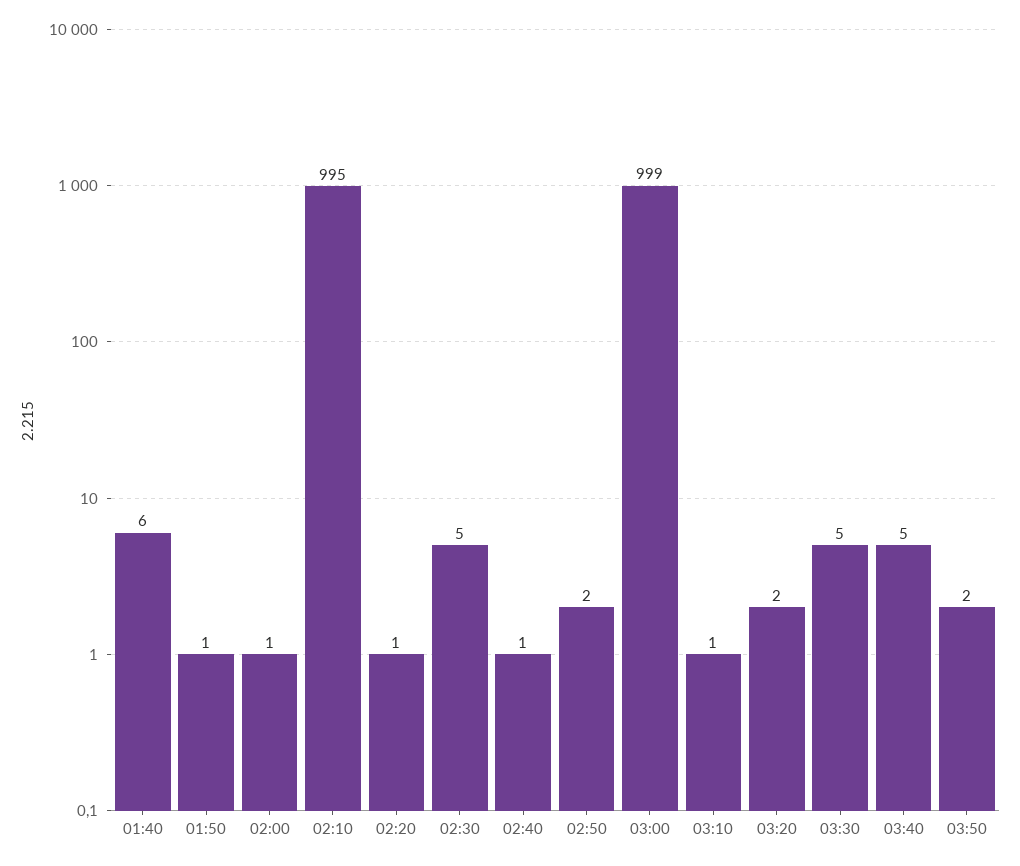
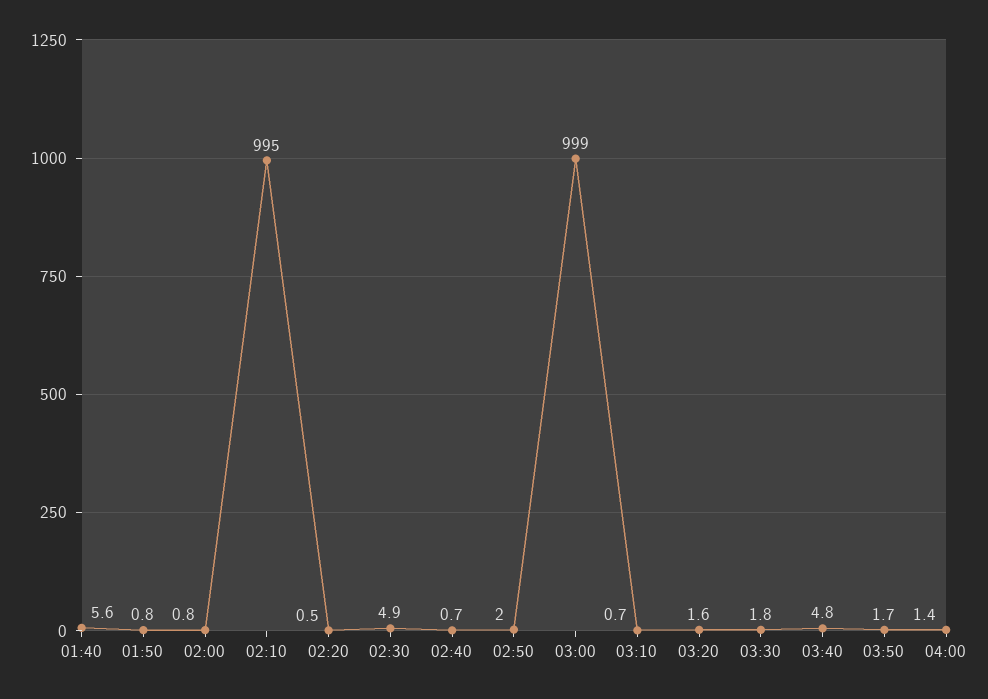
03:30: 5 -> 1.8
04:00: none -> 1.4

